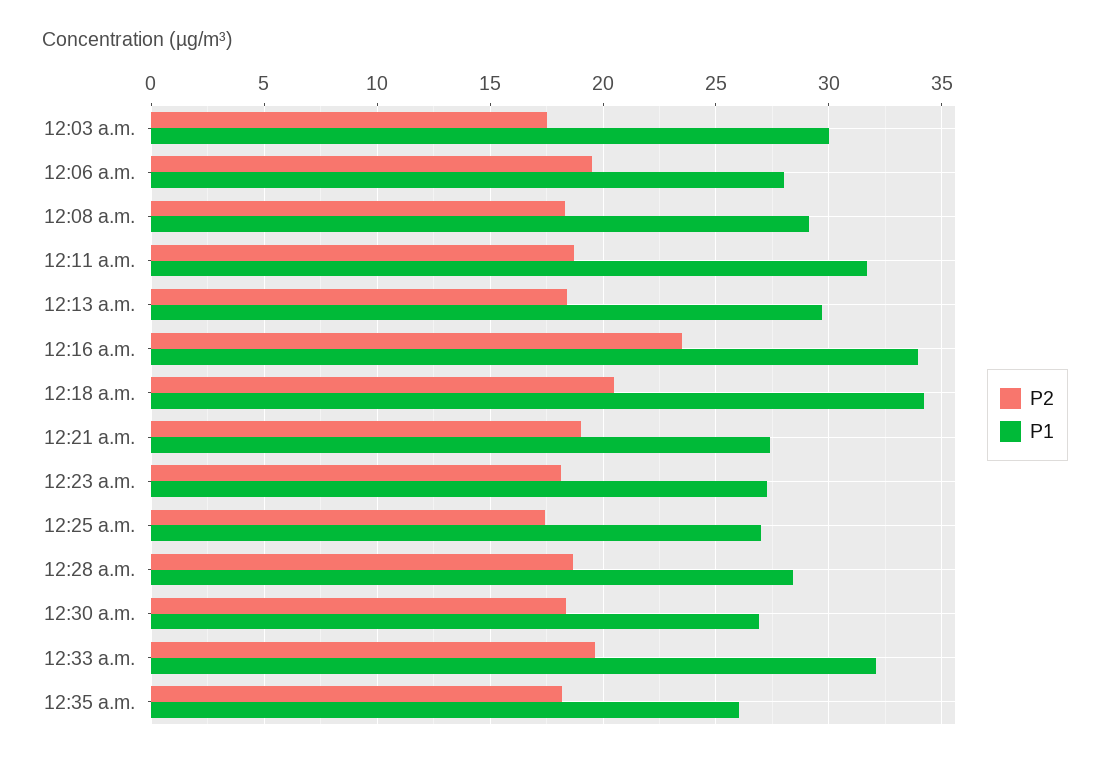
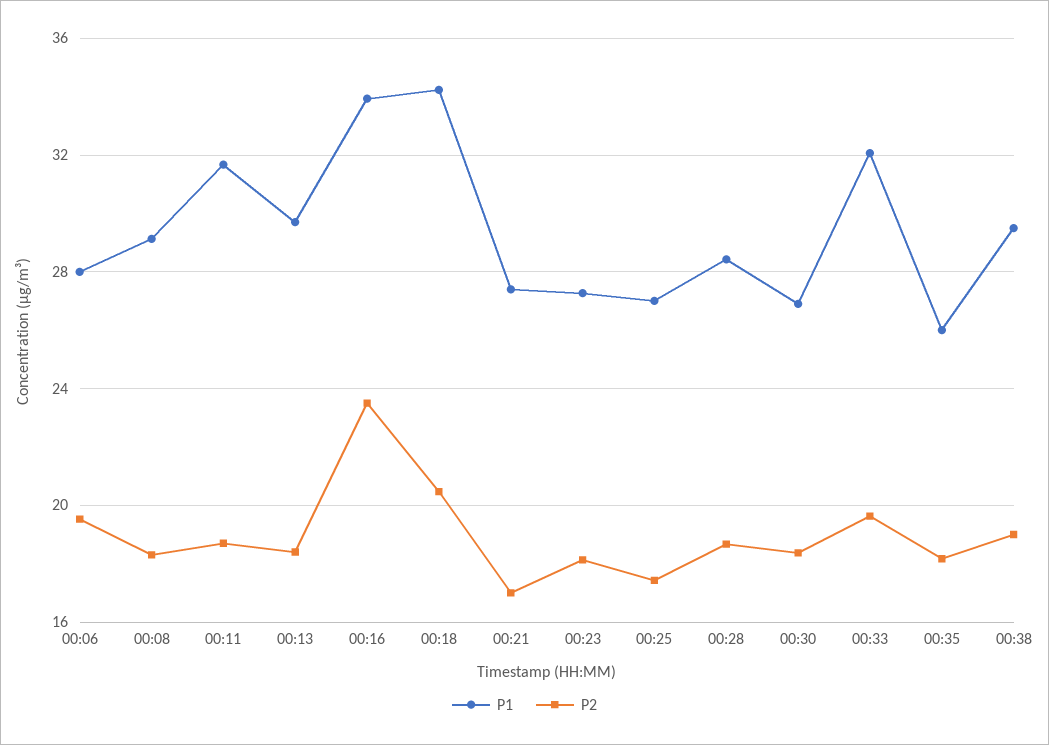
P2, 12:03 a.m.: 17.5 -> none
P1, 12:03 a.m.: 30 -> none
P2, 12:21 a.m.: 19 -> 17
P1, 00:38: none -> 29.5
P2, 00:38: none -> 19

